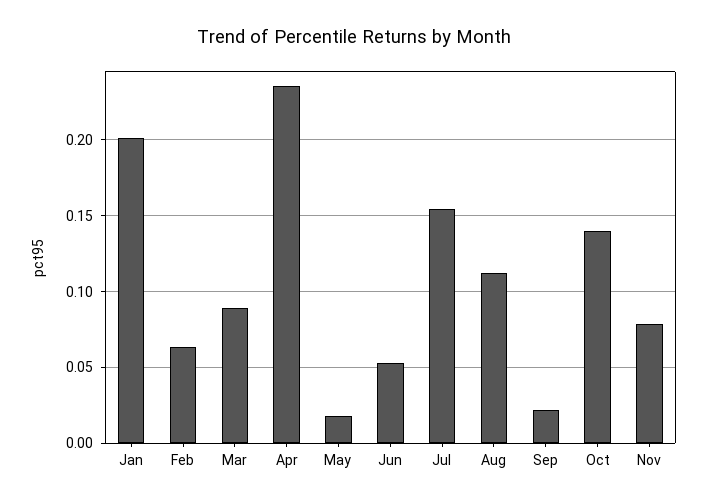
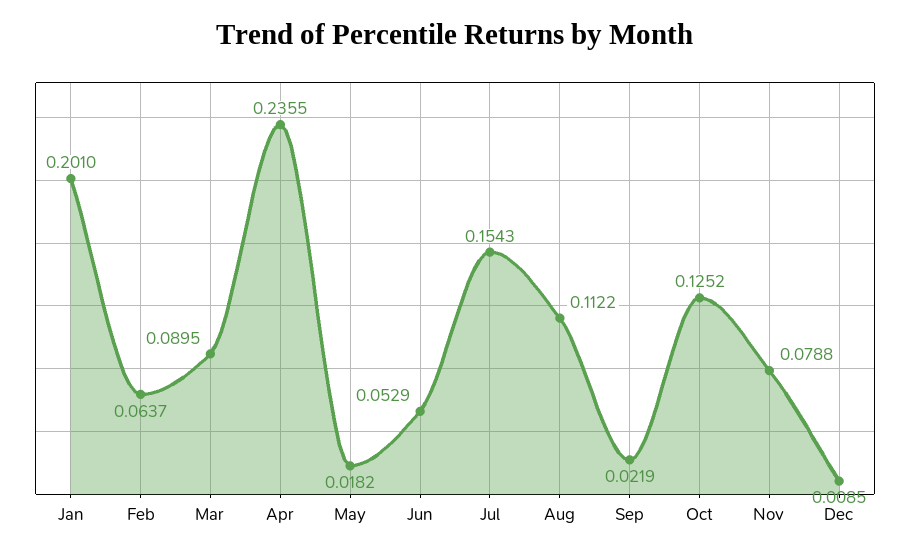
Oct: 0.14 -> 0.1252
Dec: none -> 0.0085

